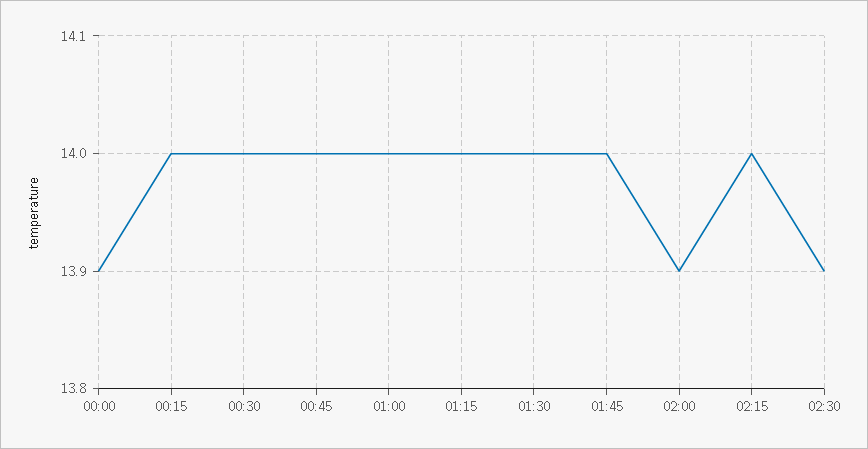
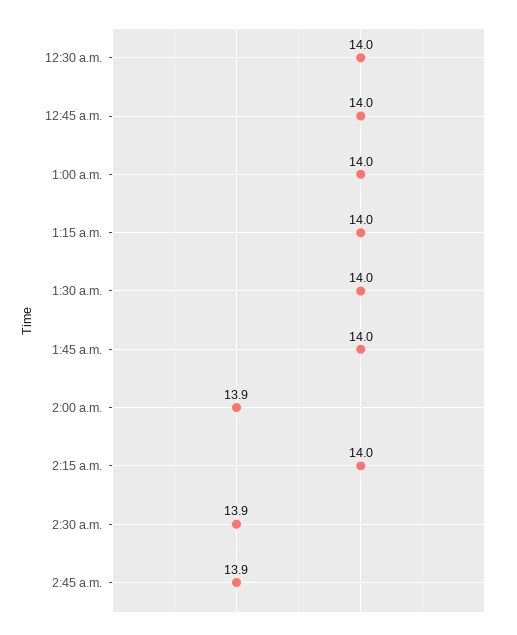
00:00: 13.9 -> none
00:15: 14 -> none
2:45 a.m.: none -> 13.9

